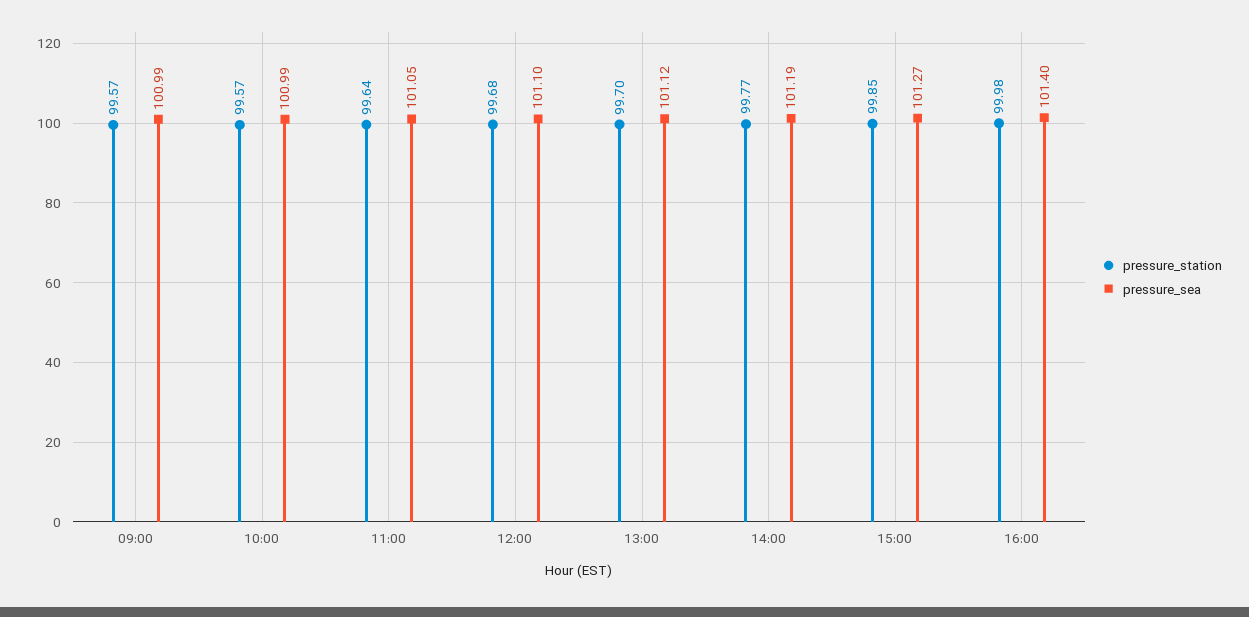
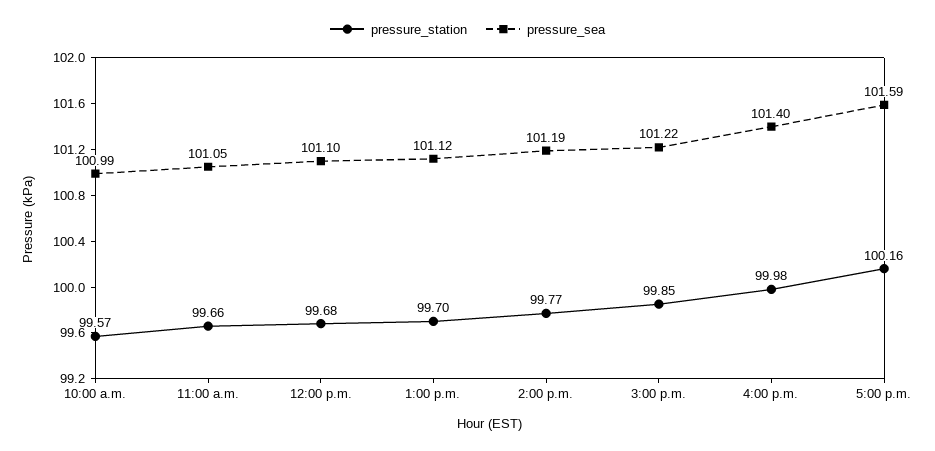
pressure_station, 09:00: 99.57 -> none
pressure_sea, 09:00: 100.99 -> none
pressure_station, 11:00: 99.64 -> 99.66
pressure_sea, 15:00: 101.27 -> 101.22
pressure_station, 5:00 p.m.: none -> 100.16
pressure_sea, 5:00 p.m.: none -> 101.59

